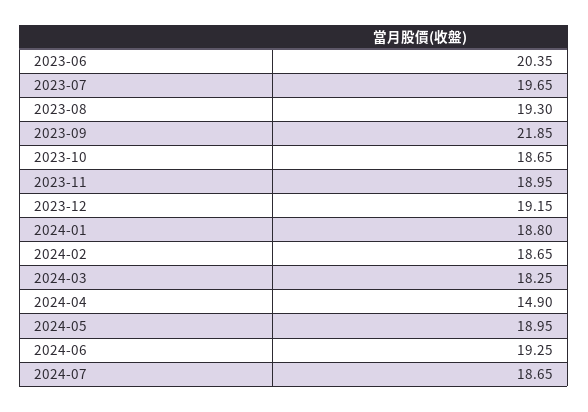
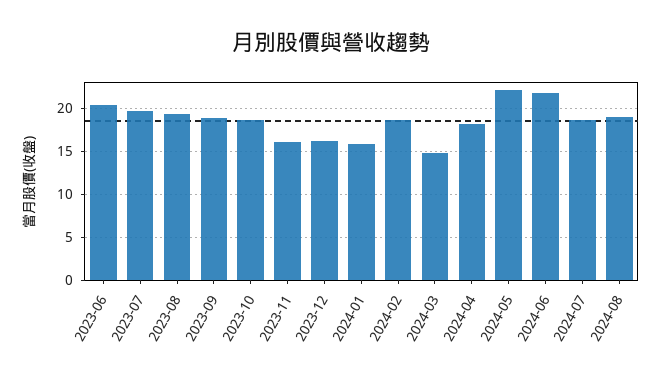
2023-09: 21.85 -> 19
2023-11: 18.95 -> 16
2023-12: 19.15 -> 16
2024-01: 18.8 -> 16
2024-03: 18.25 -> 15
2024-04: 14.9 -> 18
2024-05: 18.95 -> 22
2024-06: 19.25 -> 22
2024-08: none -> 19

